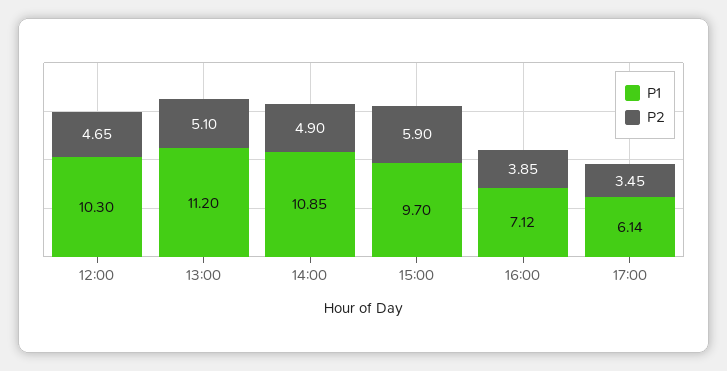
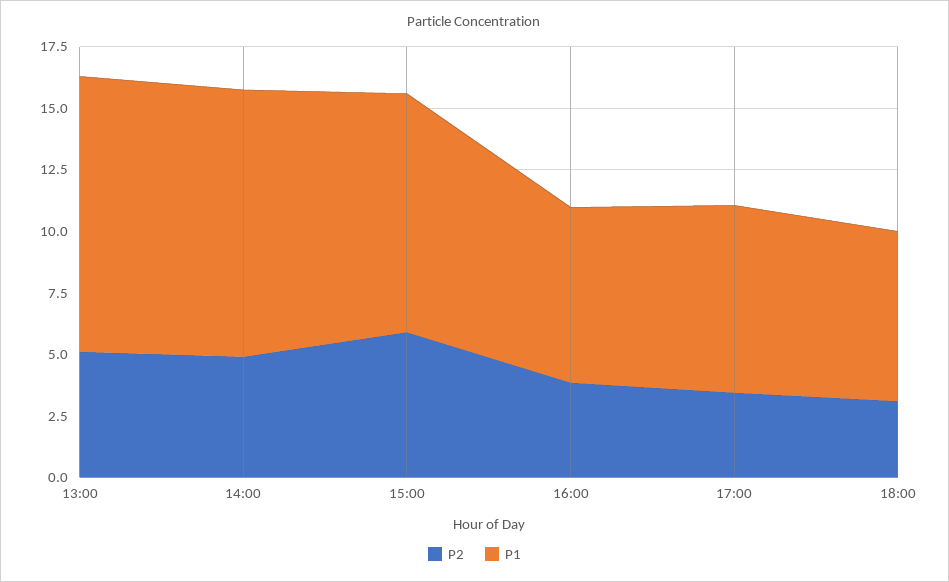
P1, 12:00: 10.3 -> none
P2, 12:00: 4.65 -> none
P1, 17:00: 6.14 -> 7.5
P2, 18:00: none -> 3
P1, 18:00: none -> 7

